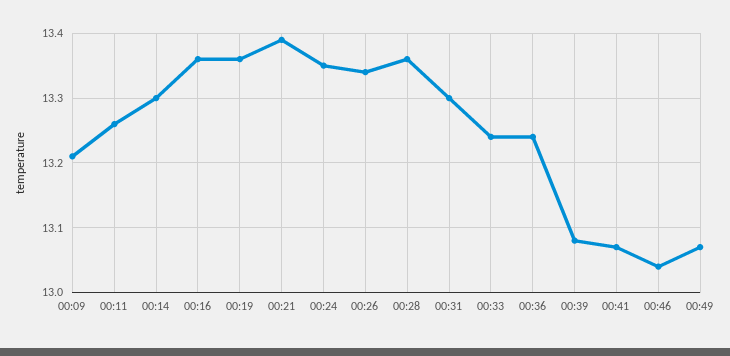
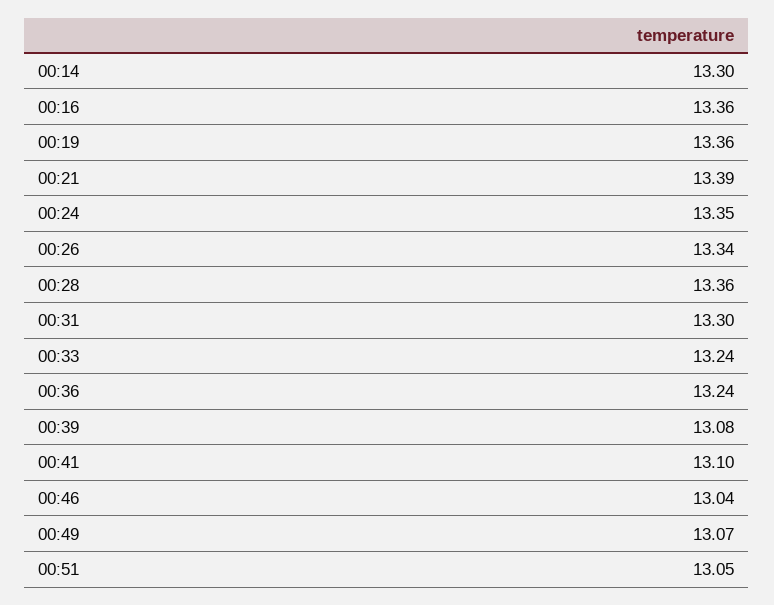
00:09: 13.21 -> none
00:11: 13.26 -> none
00:41: 13.07 -> 13.1
00:51: none -> 13.05

